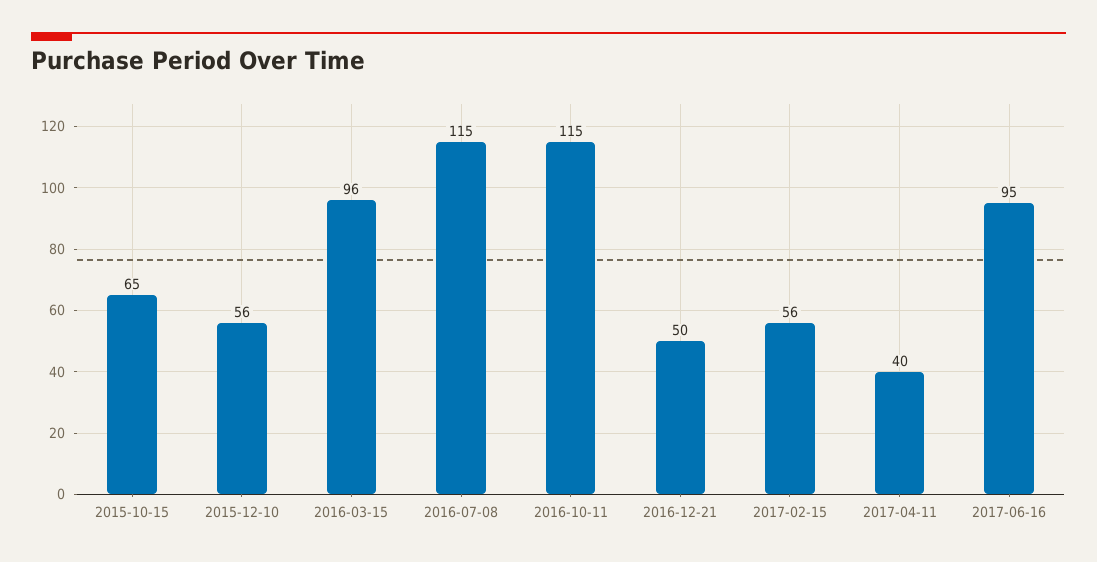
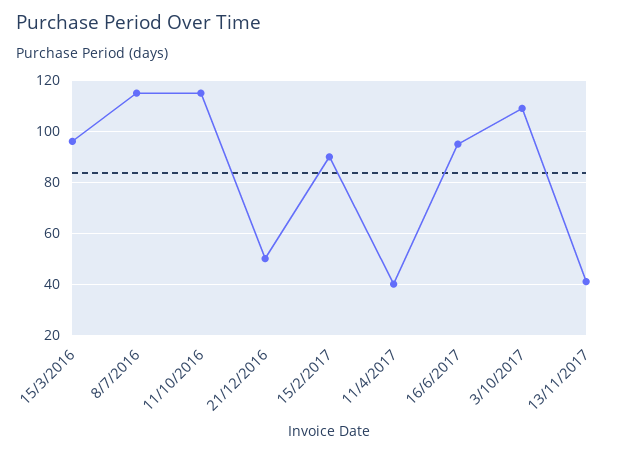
2015-10-15: 65 -> none
2015-12-10: 56 -> none
2017-02-15: 56 -> 90
3/10/2017: none -> 110
13/11/2017: none -> 40

